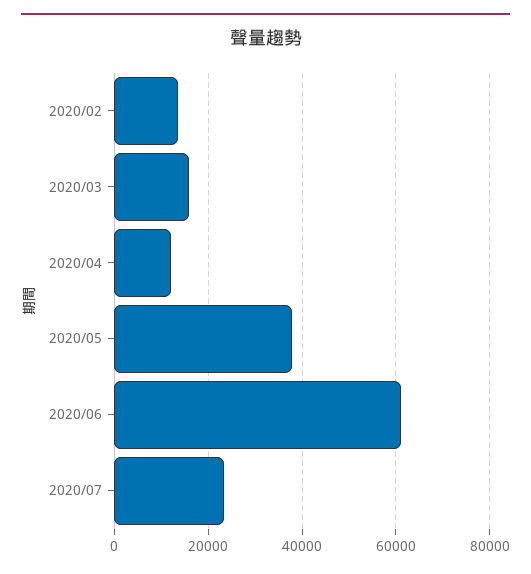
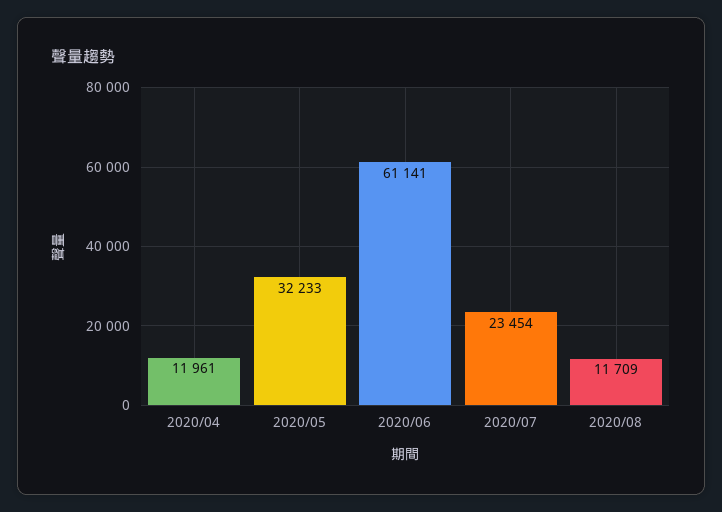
2020/02: 14000 -> none
2020/03: 16000 -> none
2020/05: 38000 -> 32233
2020/08: none -> 11709

